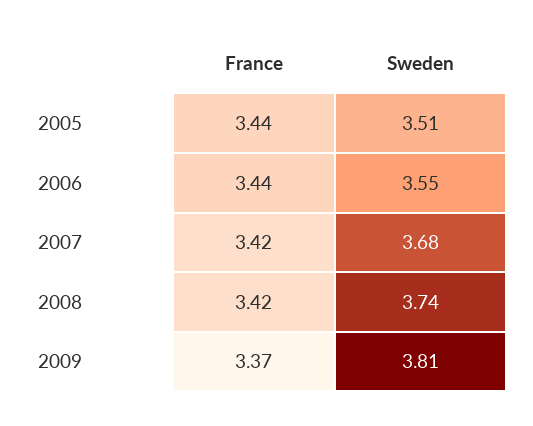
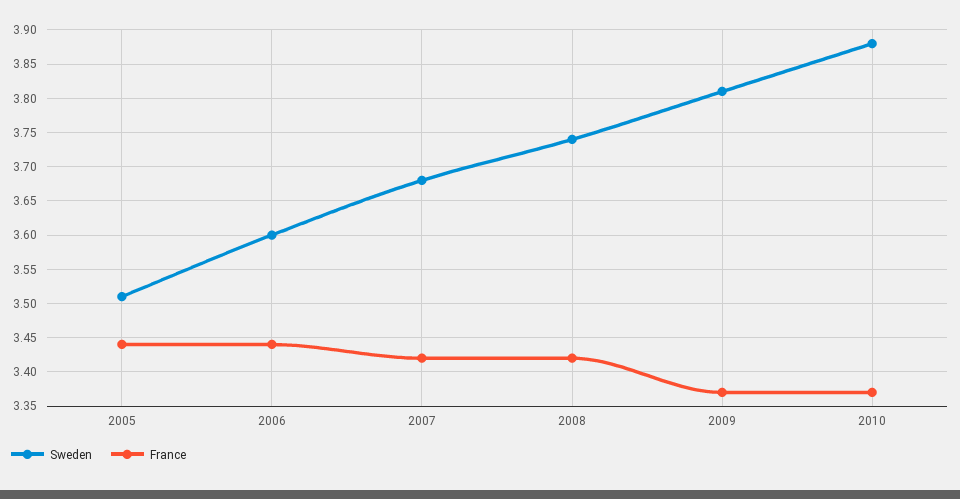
Sweden, 2006: 3.55 -> 3.6
Sweden, 2010: none -> 3.88
France, 2010: none -> 3.37

